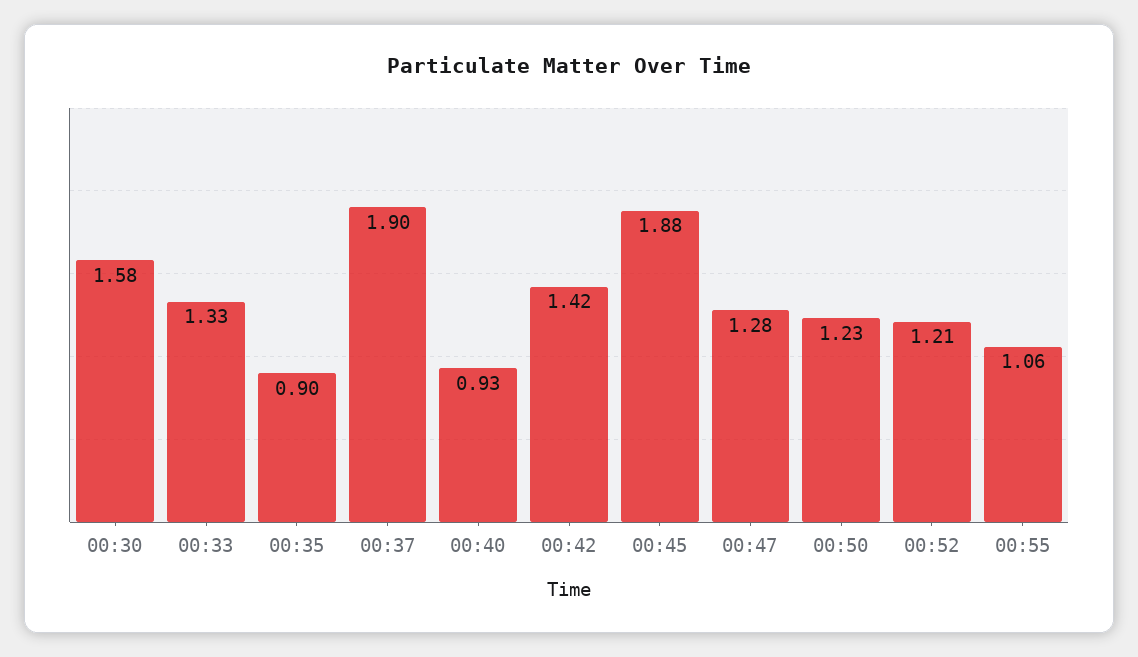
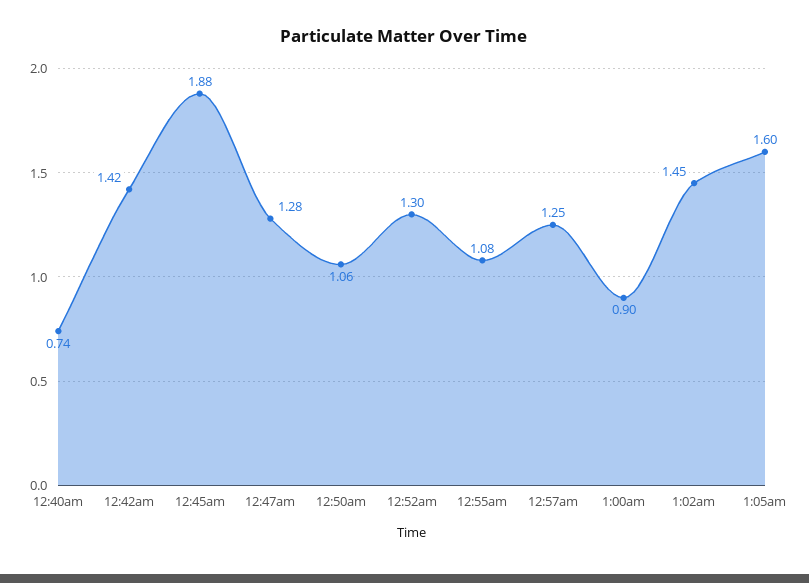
00:30: 1.58 -> none
00:33: 1.33 -> none
00:35: 0.9 -> none
00:37: 1.9 -> none
00:40: 0.93 -> 0.74
00:50: 1.23 -> 1.06
00:52: 1.21 -> 1.3
00:55: 1.06 -> 1.08
12:57am: none -> 1.25
1:00am: none -> 0.9
1:02am: none -> 1.45
1:05am: none -> 1.6

